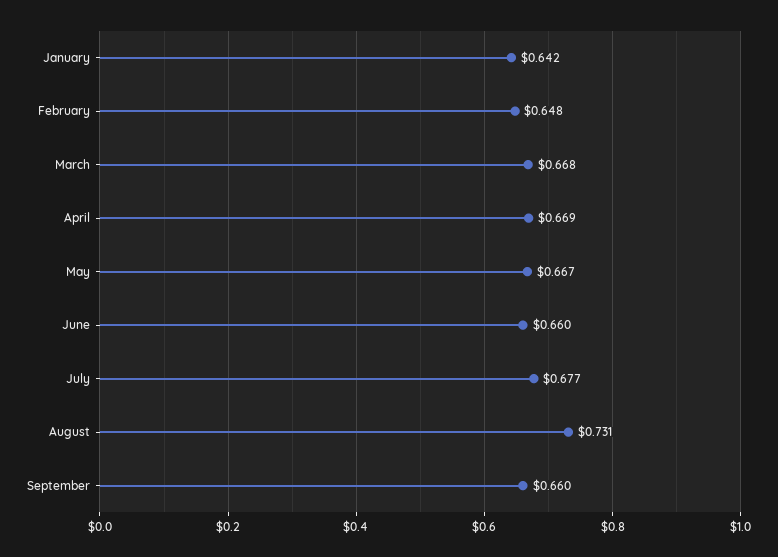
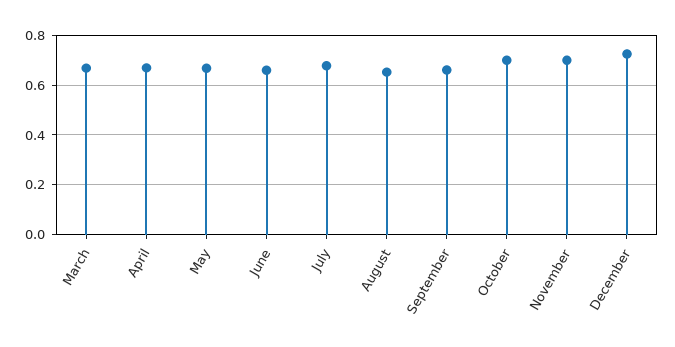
January: 0.642 -> none
February: 0.648 -> none
August: 0.731 -> 0.65
October: none -> 0.7
November: none -> 0.7
December: none -> 0.725

